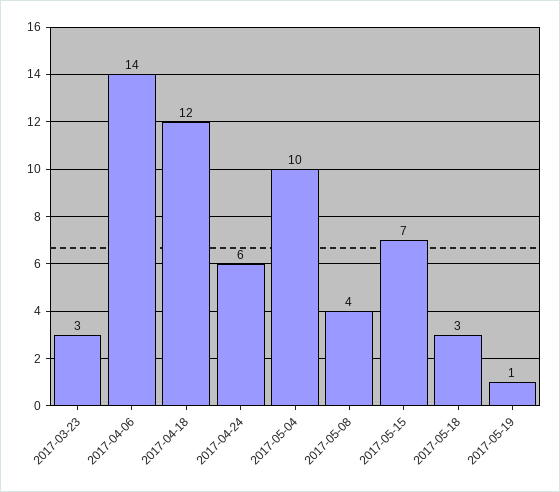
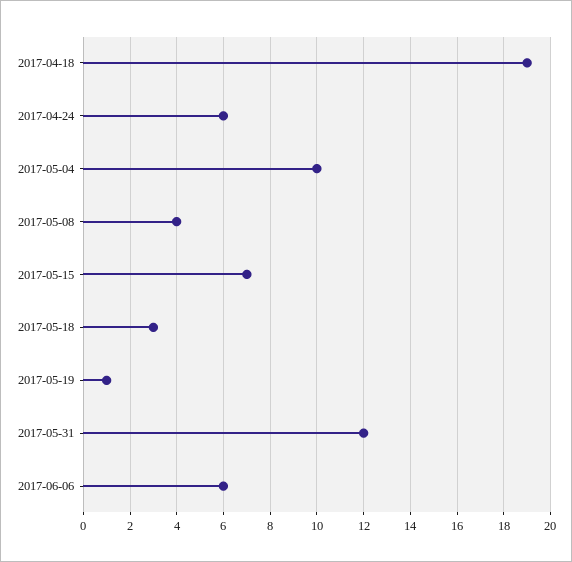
2017-03-23: 3 -> none
2017-04-06: 14 -> none
2017-04-18: 12 -> 19
2017-05-31: none -> 12
2017-06-06: none -> 6

